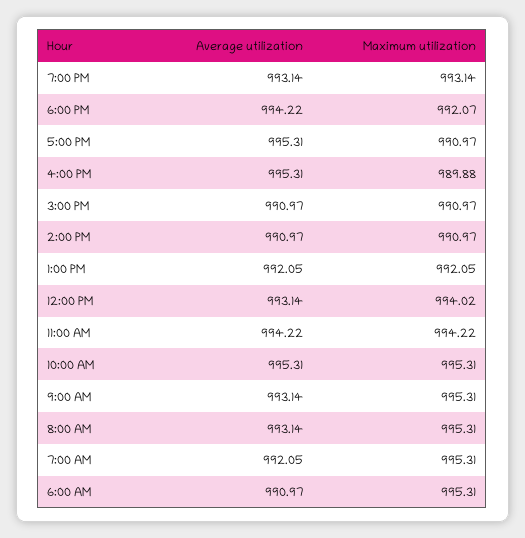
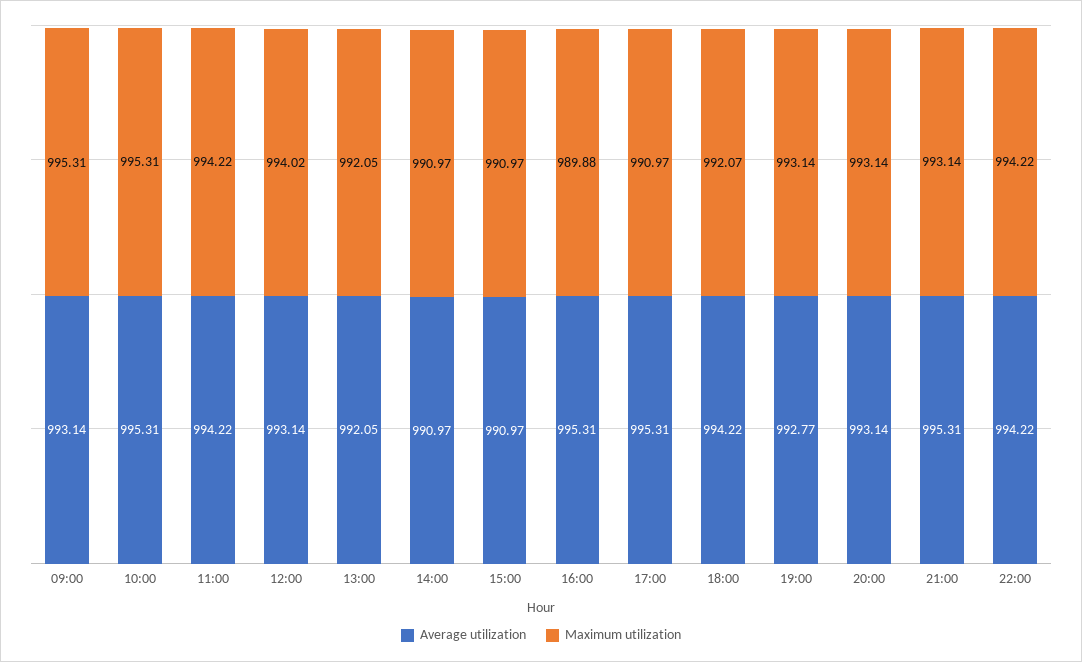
Average utilization, 7:00 PM: 993.14 -> 992.77
Average utilization, 8:00 AM: 993.14 -> none
Maximum utilization, 8:00 AM: 995.31 -> none
Average utilization, 7:00 AM: 992.05 -> none
Maximum utilization, 7:00 AM: 995.31 -> none
Average utilization, 6:00 AM: 990.97 -> none
Maximum utilization, 6:00 AM: 995.31 -> none
Average utilization, 20:00: none -> 993.14
Maximum utilization, 20:00: none -> 993.14
Average utilization, 21:00: none -> 995.31
Maximum utilization, 21:00: none -> 993.14
Average utilization, 22:00: none -> 994.22
Maximum utilization, 22:00: none -> 994.22

